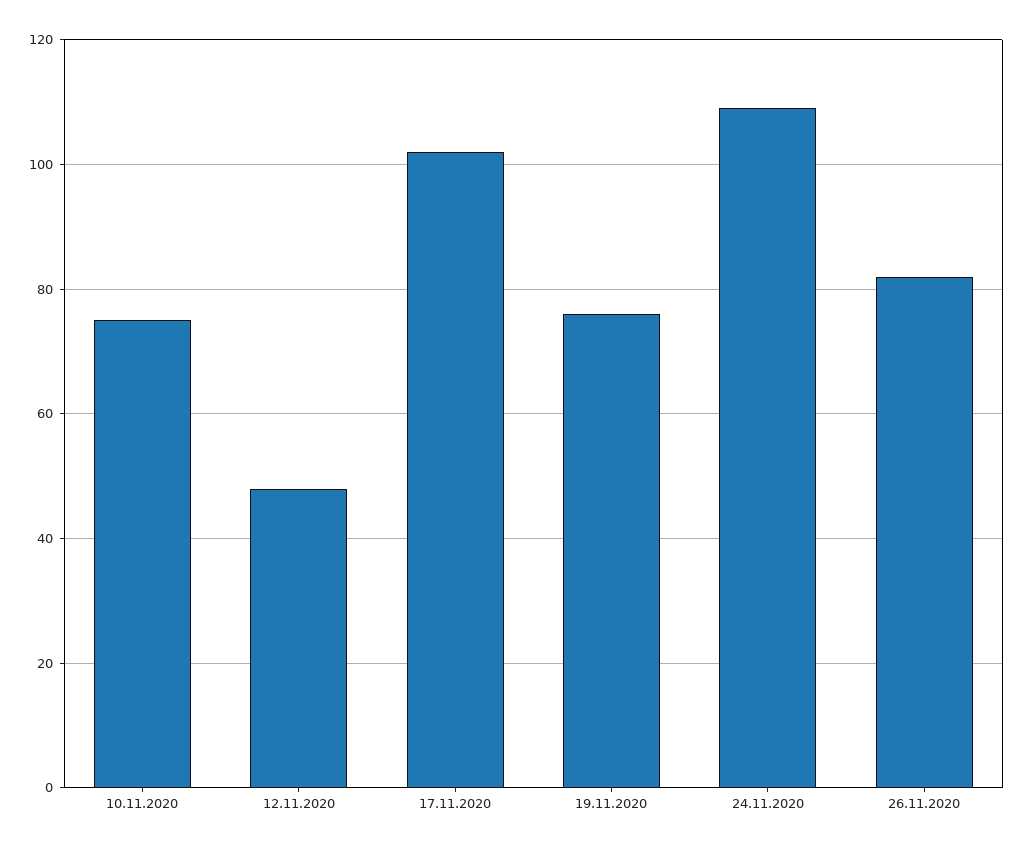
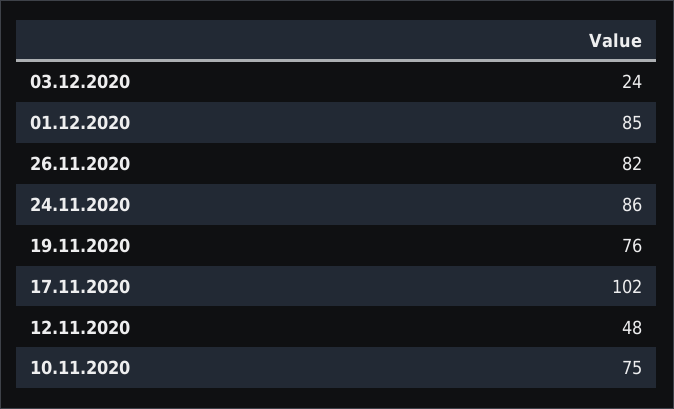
24.11.2020: 110 -> 86
03.12.2020: none -> 24
01.12.2020: none -> 85

